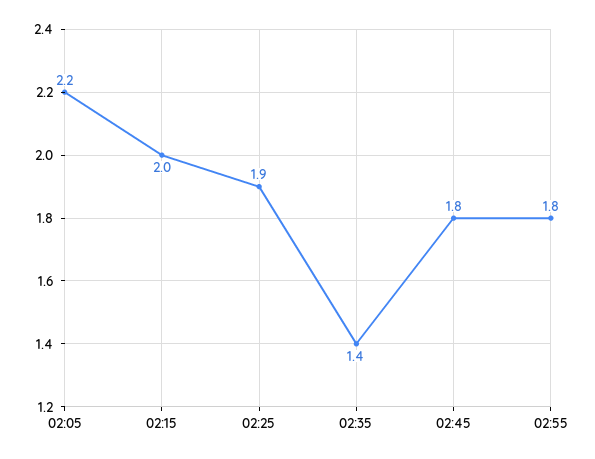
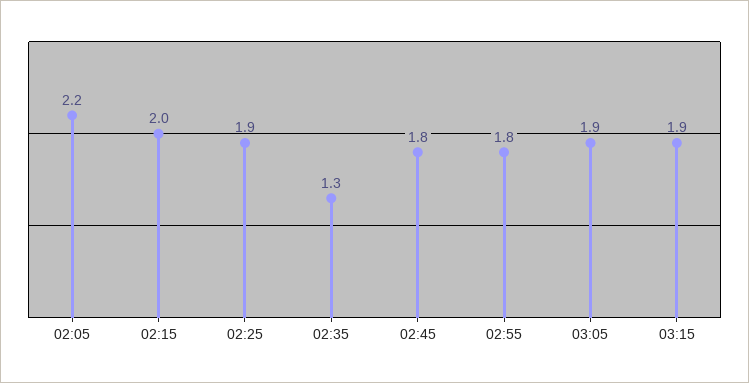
02:35: 1.4 -> 1.3
03:05: none -> 1.9
03:15: none -> 1.9

